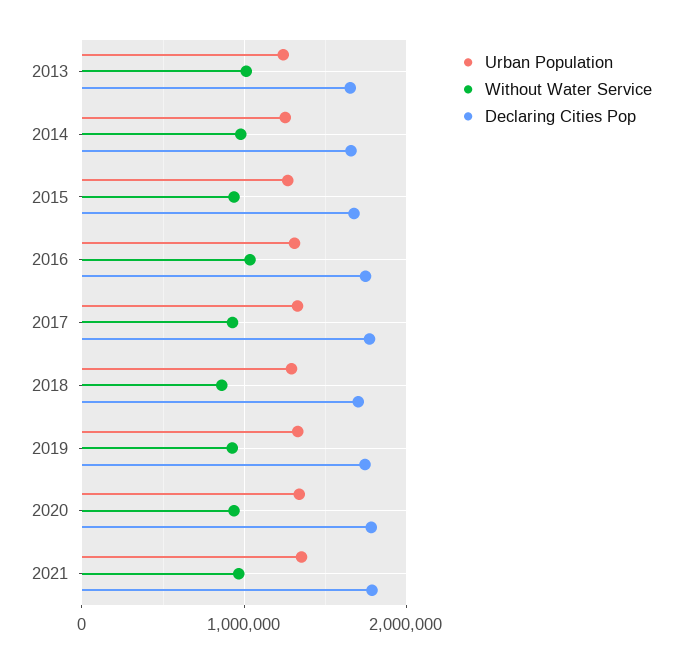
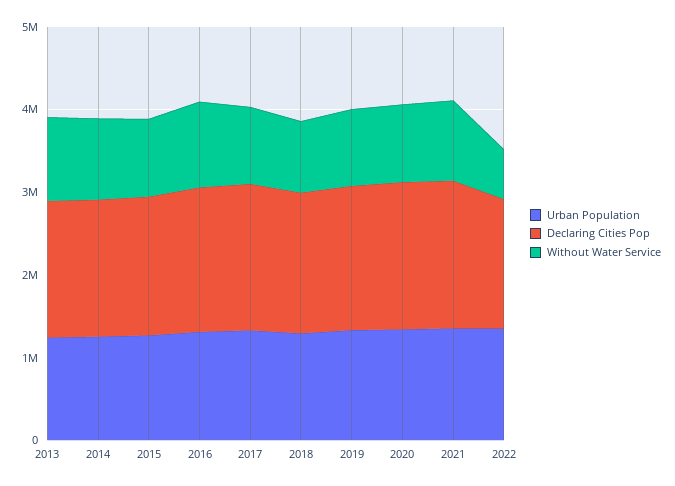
Urban Population, 2022: none -> 1400000
Declaring Cities Pop, 2022: none -> 1600000
Without Water Service, 2022: none -> 600000

